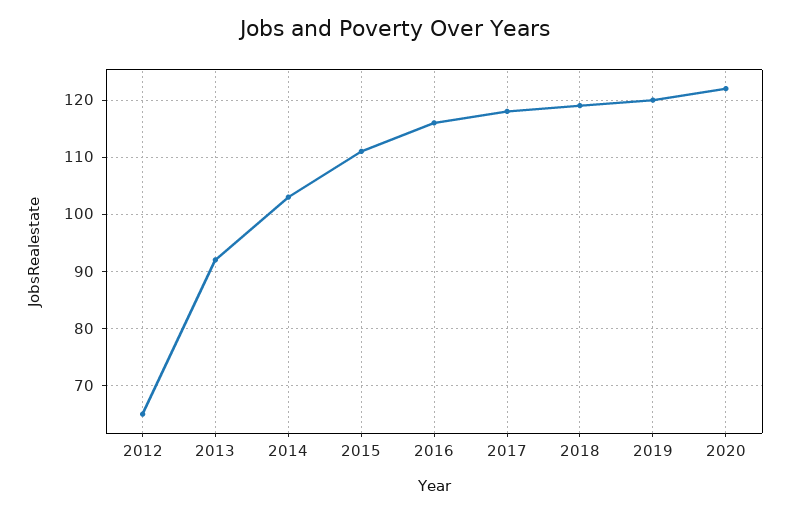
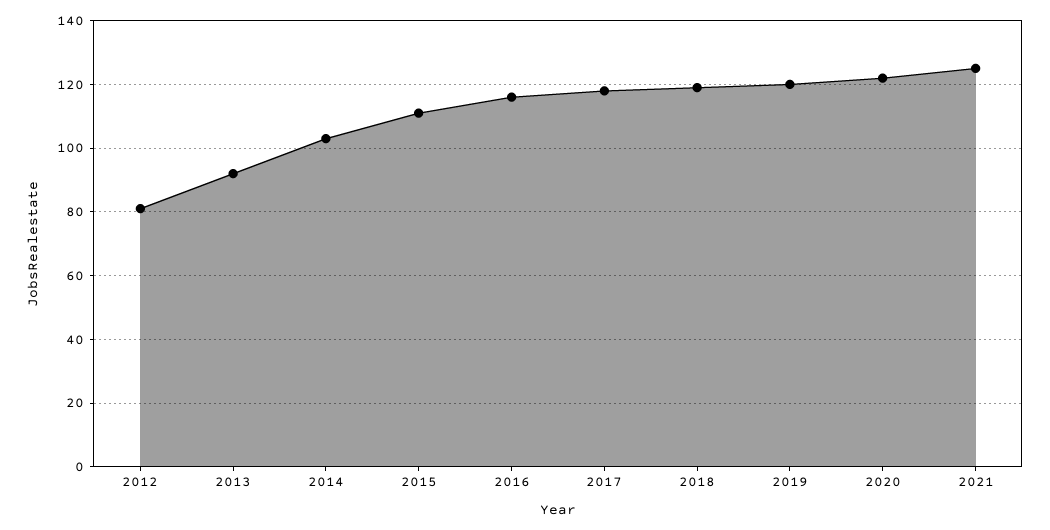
2012: 65 -> 80
2021: none -> 125

